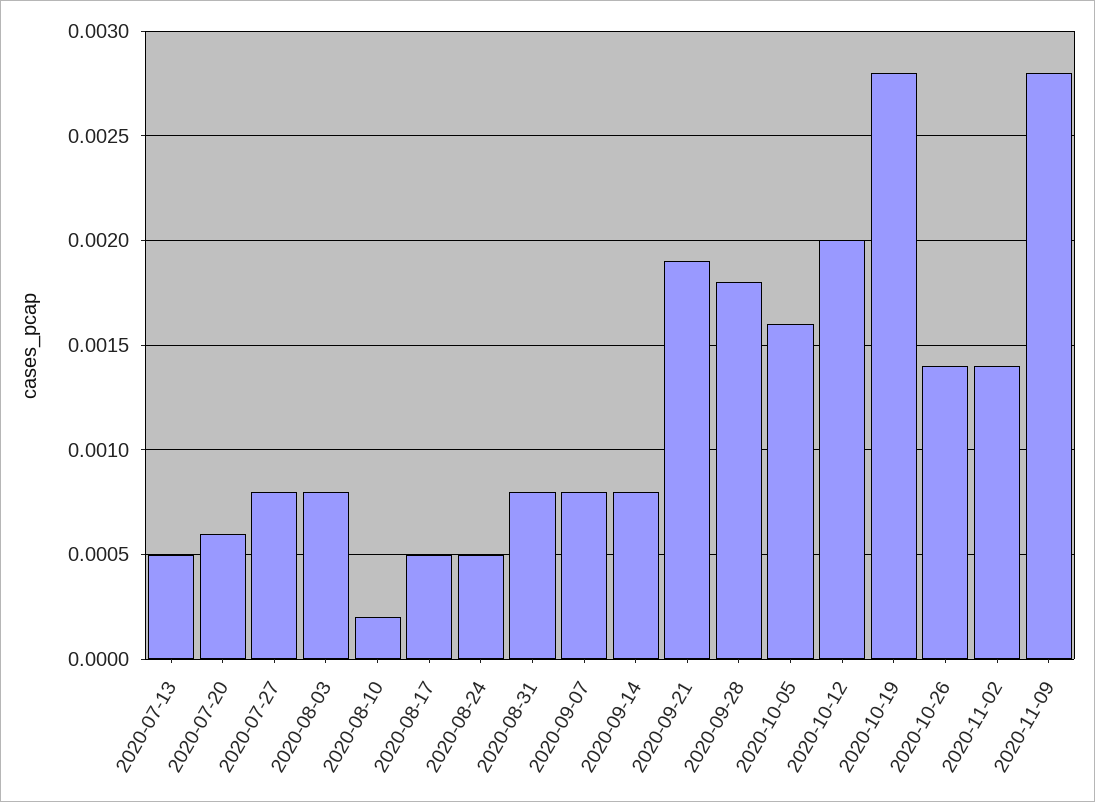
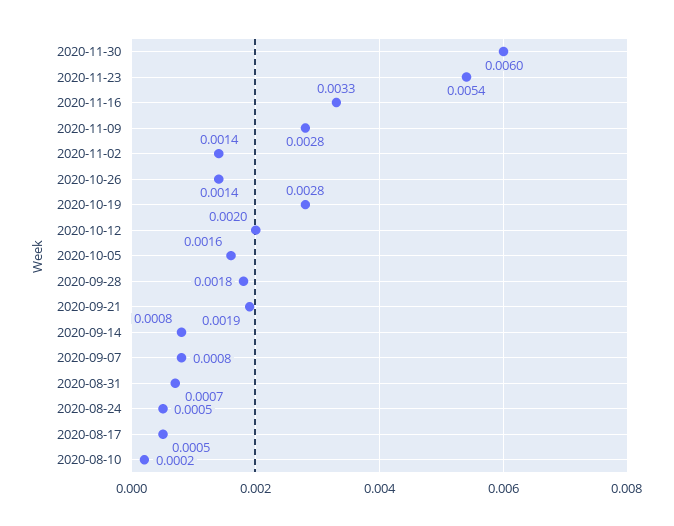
2020-07-13: 0.0005 -> none
2020-07-20: 0.0006 -> none
2020-07-27: 0.0008 -> none
2020-08-03: 0.0008 -> none
2020-08-31: 0.0008 -> 0.0007
2020-11-30: none -> 0.006
2020-11-23: none -> 0.0054
2020-11-16: none -> 0.0033

